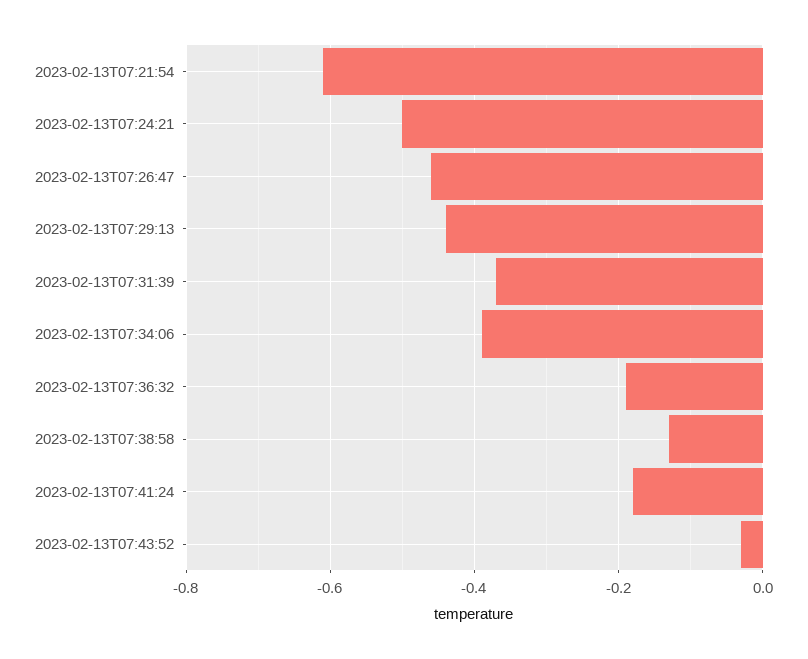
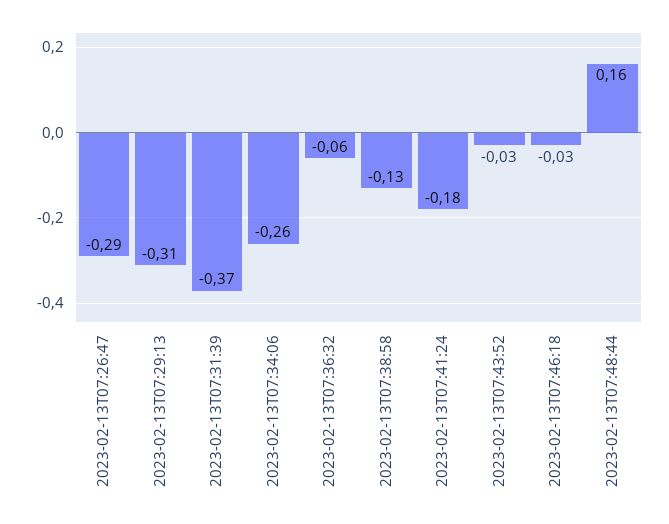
2023-02-13T07:21:54: -0.6 -> none
2023-02-13T07:24:21: -0.5 -> none
2023-02-13T07:26:47: -0.45 -> -0.29
2023-02-13T07:29:13: -0.45 -> -0.31
2023-02-13T07:34:06: -0.4 -> -0.26
2023-02-13T07:36:32: -0.2 -> -0.06
2023-02-13T07:46:18: none -> -0.03
2023-02-13T07:48:44: none -> 0.16

